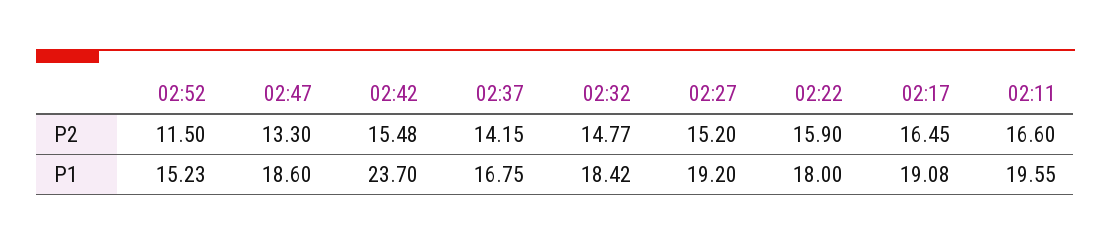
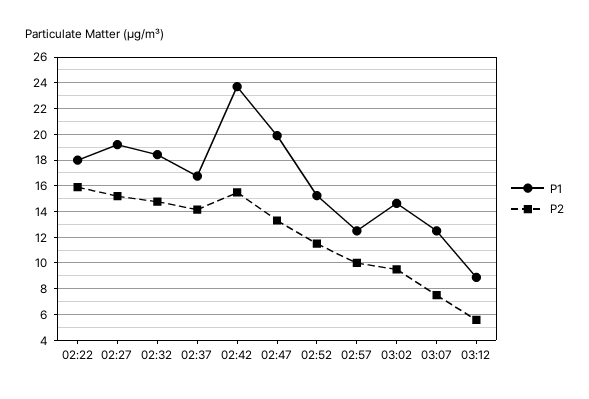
P2, 02:17: 16.45 -> none
P2, 02:11: 16.6 -> none
P1, 02:47: 18.6 -> 20
P1, 02:17: 19.08 -> none
P1, 02:11: 19.55 -> none
P1, 02:57: none -> 12.5
P2, 02:57: none -> 10
P1, 03:02: none -> 14.5
P2, 03:02: none -> 9.5
P1, 03:07: none -> 12.5
P2, 03:07: none -> 7.5
P1, 03:12: none -> 9
P2, 03:12: none -> 5.5

